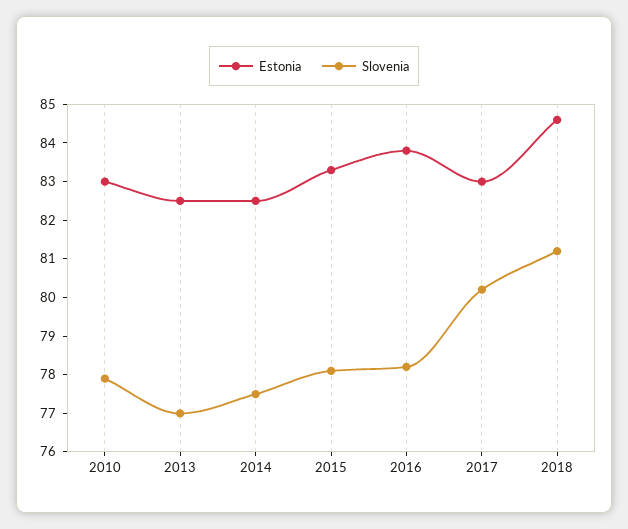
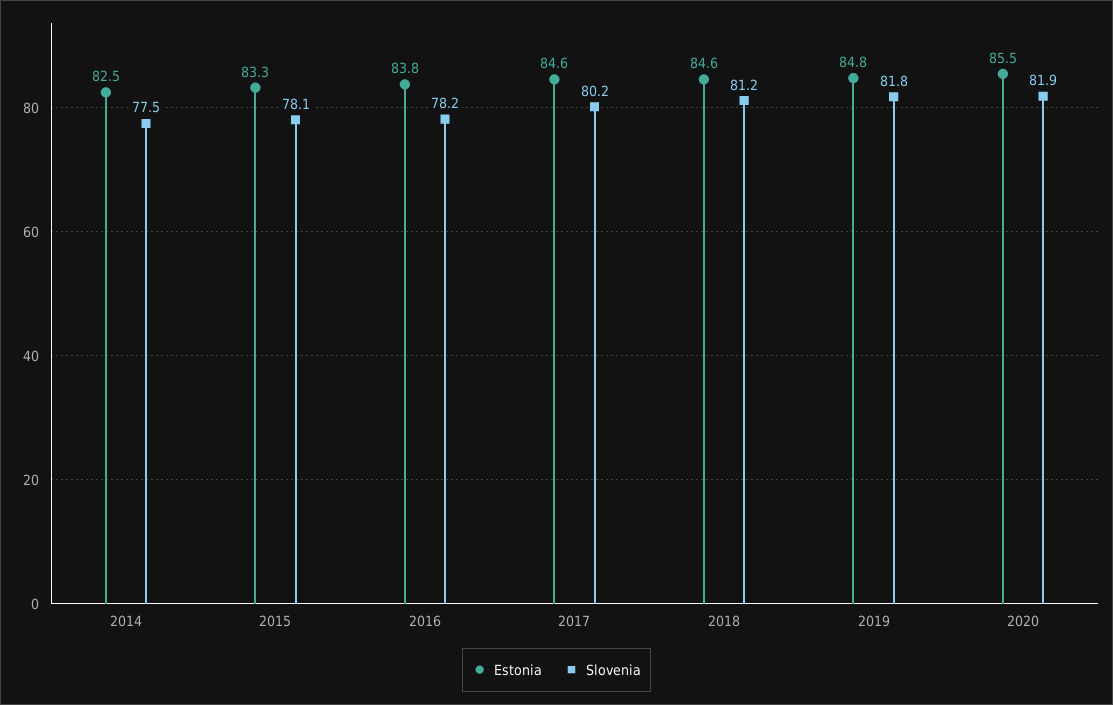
Estonia, 2010: 83 -> none
Slovenia, 2010: 78 -> none
Estonia, 2013: 82.5 -> none
Slovenia, 2013: 77 -> none
Estonia, 2017: 83 -> 84.6
Estonia, 2019: none -> 84.8
Slovenia, 2019: none -> 81.8
Estonia, 2020: none -> 85.5
Slovenia, 2020: none -> 81.9

